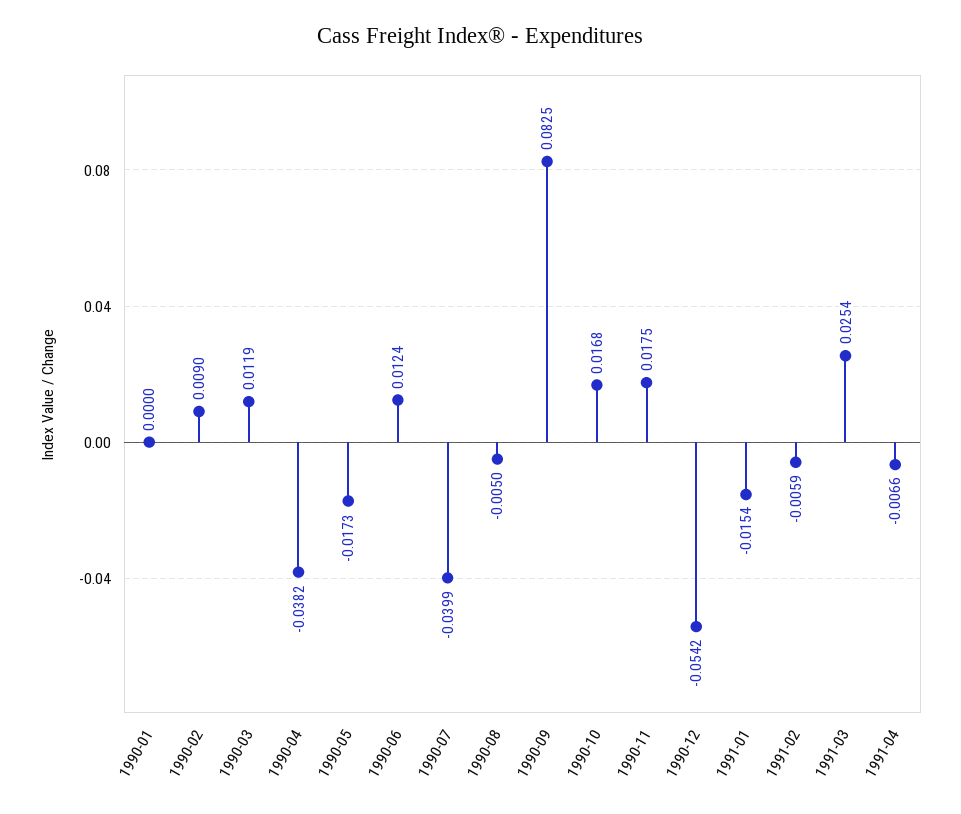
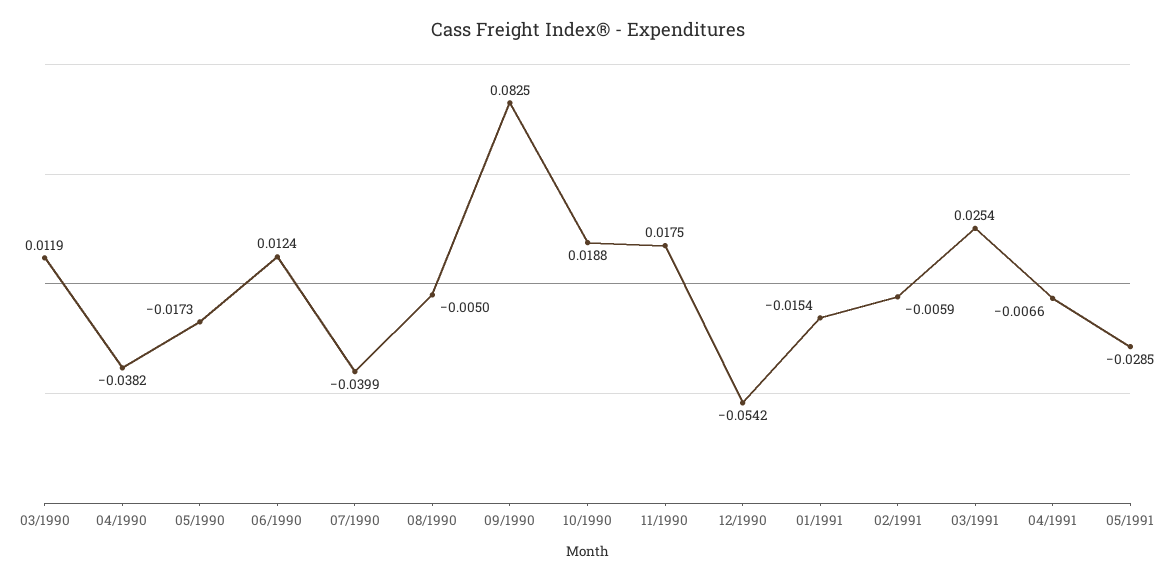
1990-01: 0 -> none
1990-02: 0.009 -> none
1990-10: 0.0168 -> 0.0188
05/1991: none -> -0.0285

